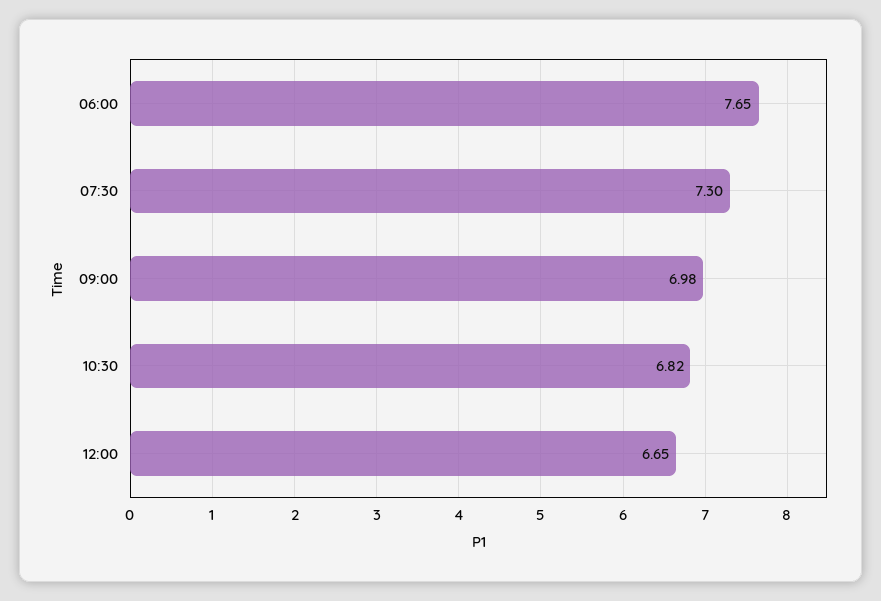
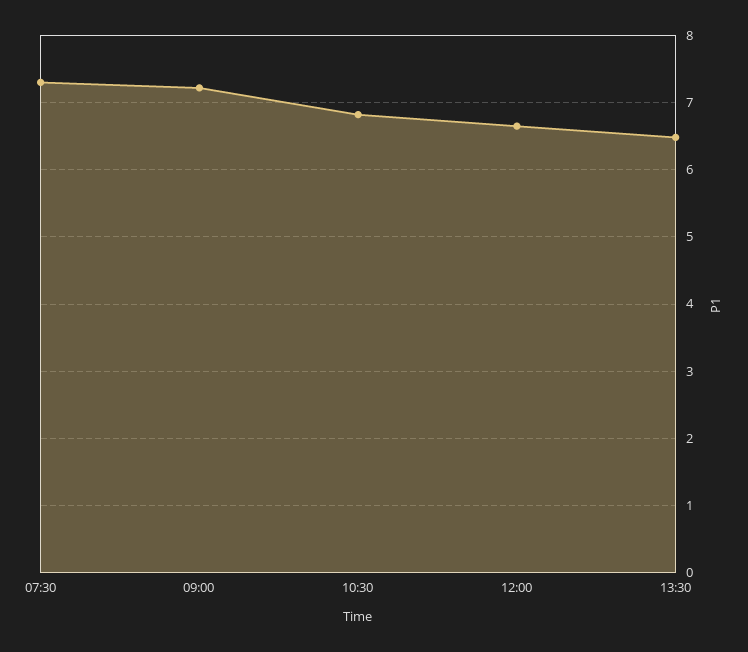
06:00: 7.65 -> none
09:00: 6.98 -> 7.2
13:30: none -> 6.5

